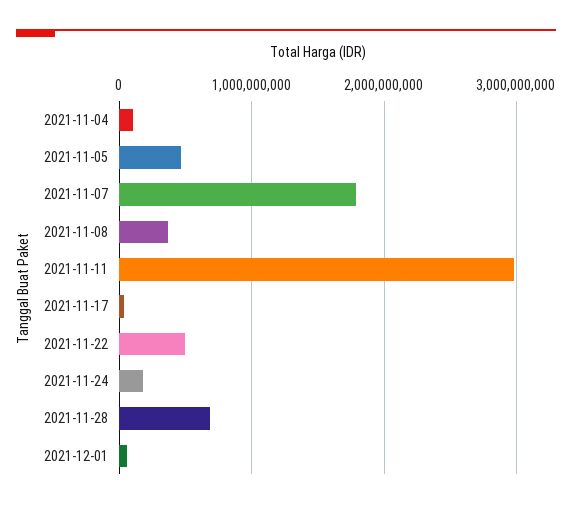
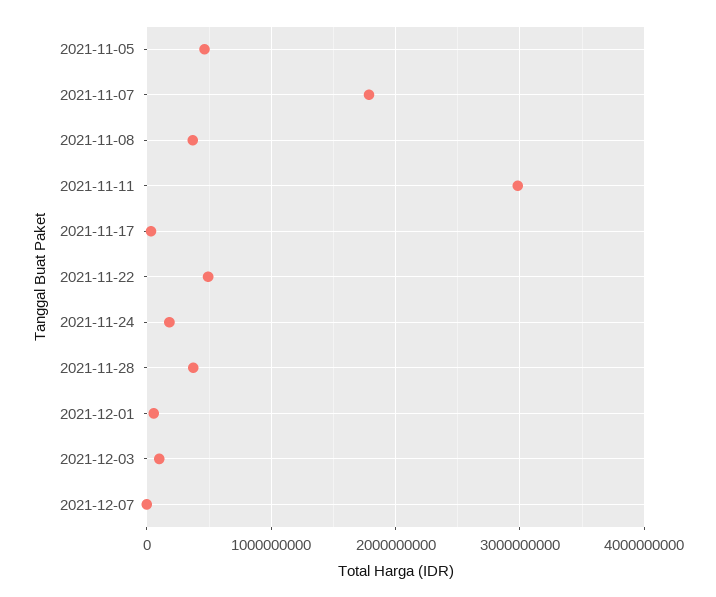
2021-11-04: 100000000 -> none
2021-11-28: 700000000 -> 400000000
2021-12-03: none -> 100000000
2021-12-07: none -> 0

